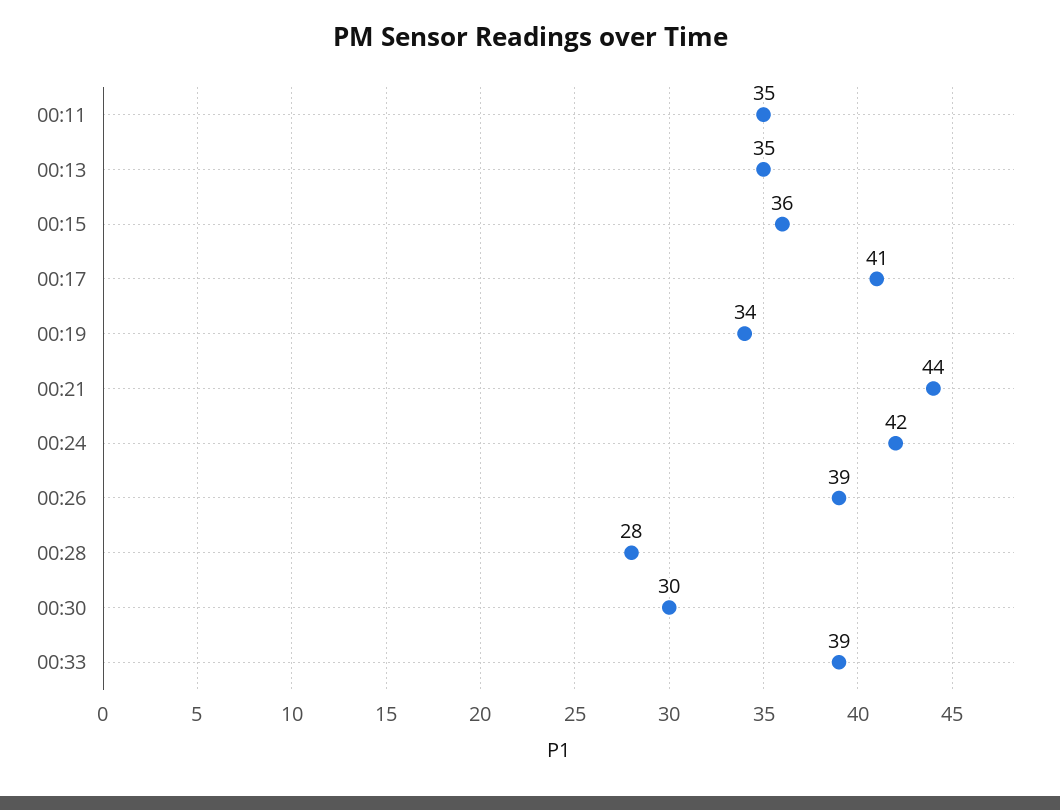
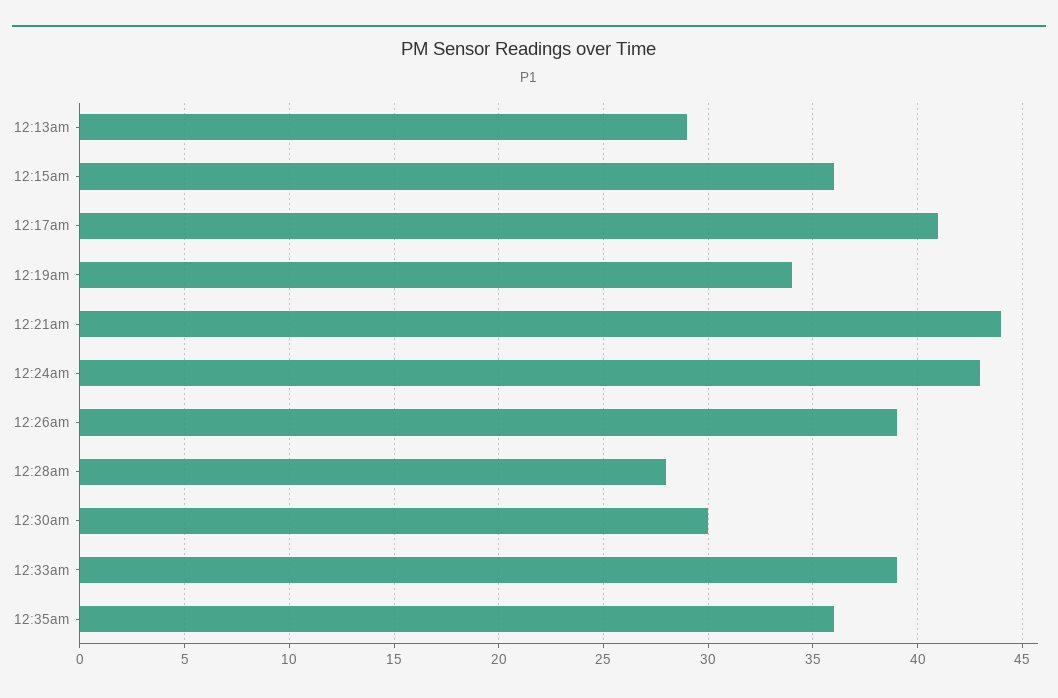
00:11: 35 -> none
00:13: 35 -> 29
00:24: 42 -> 43
12:35am: none -> 36

